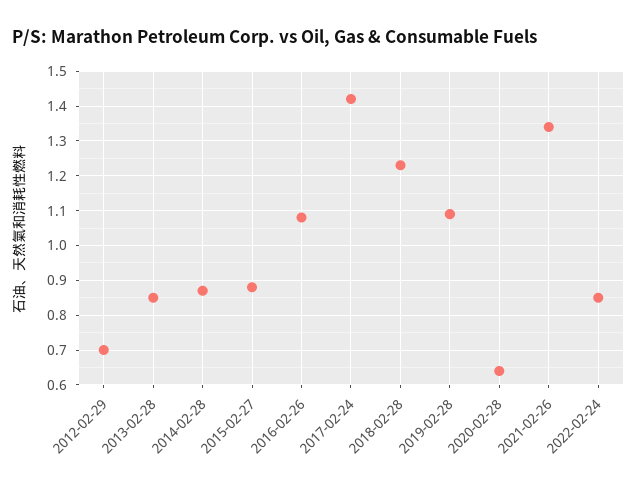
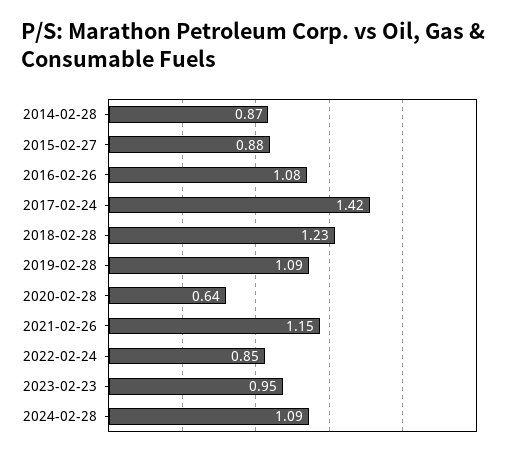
2012-02-29: 0.7 -> none
2013-02-28: 0.85 -> none
2021-02-26: 1.35 -> 1.15
2023-02-23: none -> 0.95
2024-02-28: none -> 1.09

